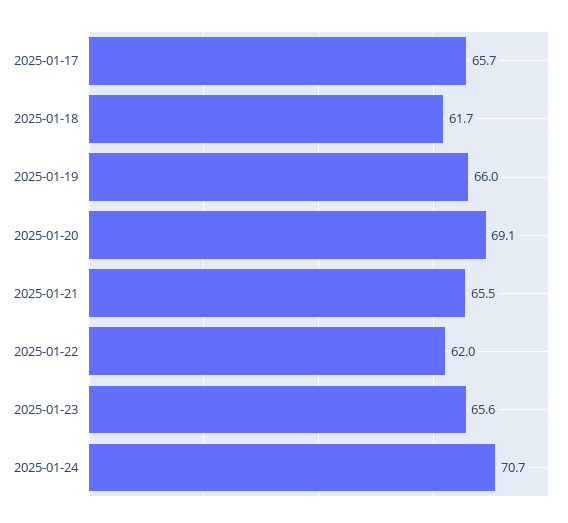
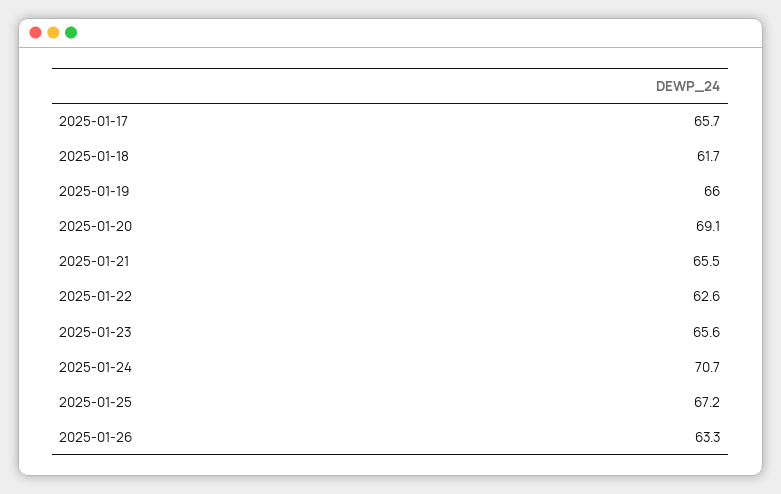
2025-01-22: 62 -> 62.6
2025-01-25: none -> 67.2
2025-01-26: none -> 63.3

